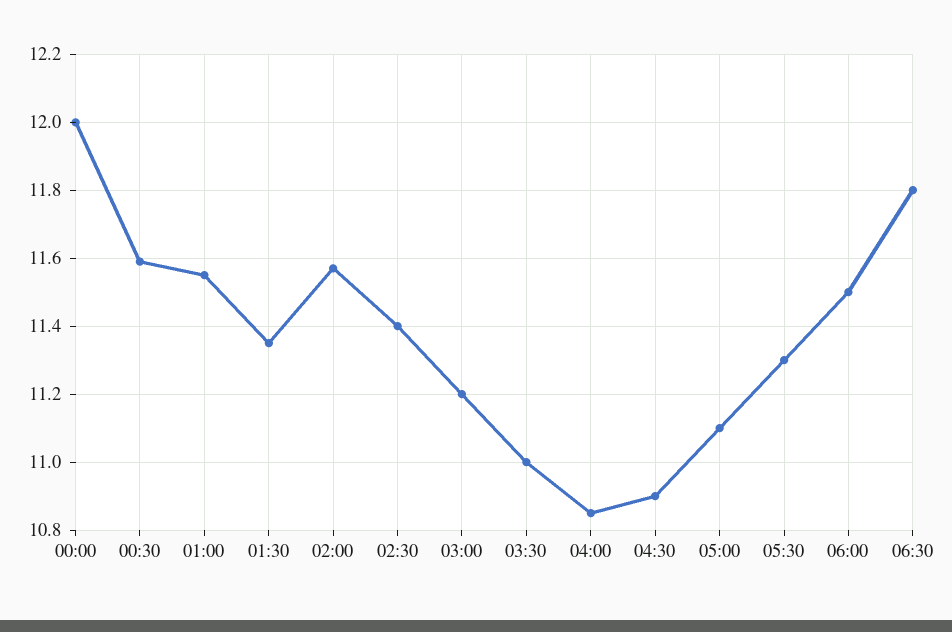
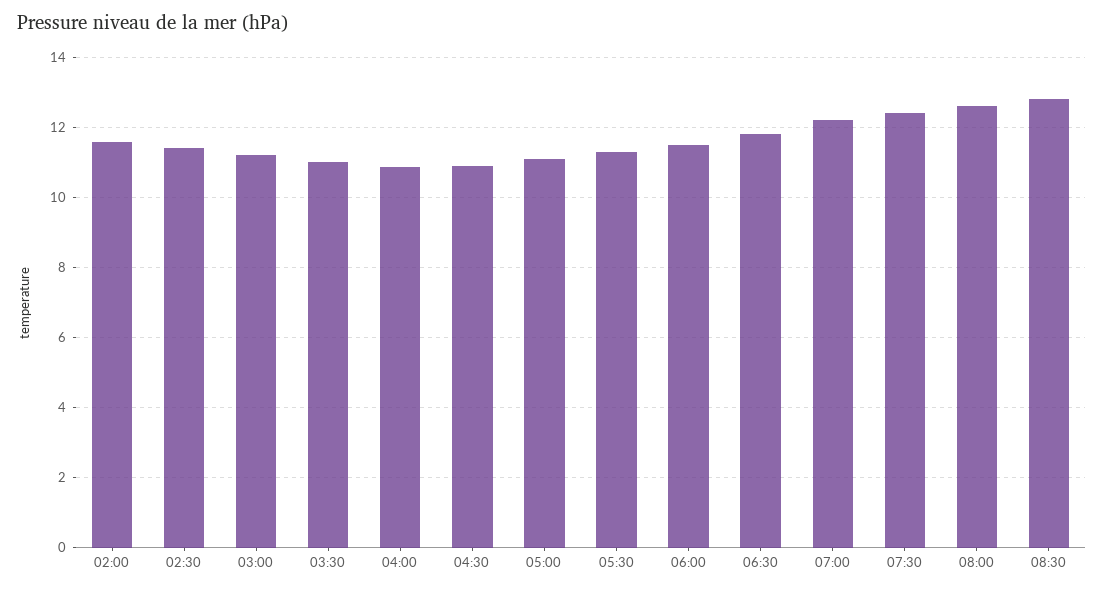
00:00: 12 -> none
00:30: 11.6 -> none
01:00: 11.55 -> none
01:30: 11.35 -> none
07:00: none -> 12.2
07:30: none -> 12.4
08:00: none -> 12.6
08:30: none -> 12.8

